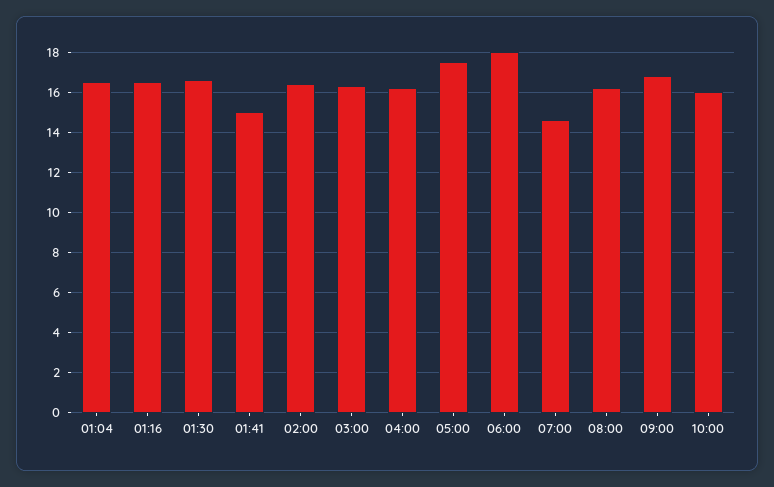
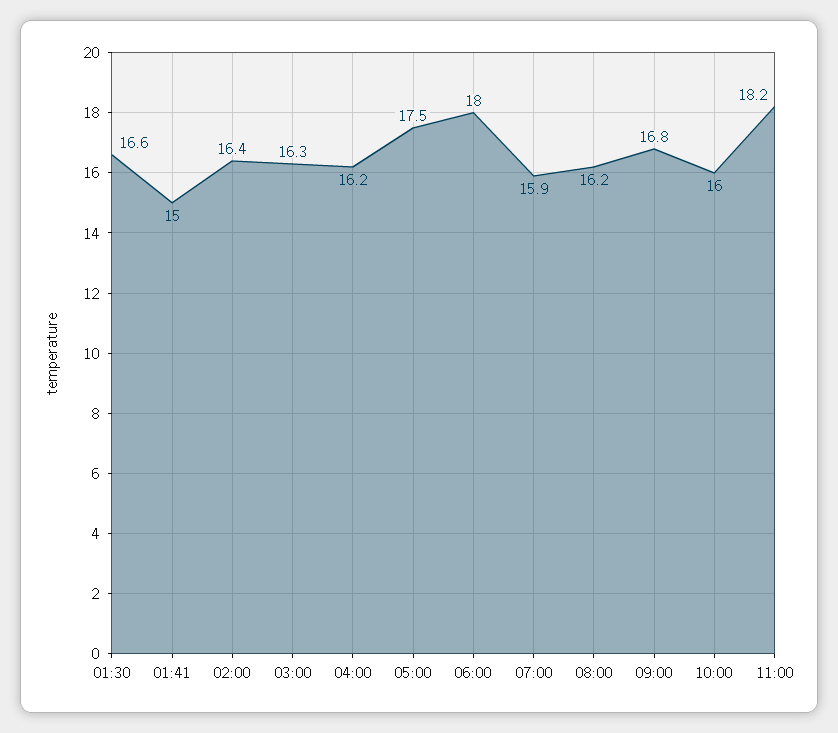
01:04: 16.5 -> none
01:16: 16.5 -> none
07:00: 14.5 -> 15.9
11:00: none -> 18.2

